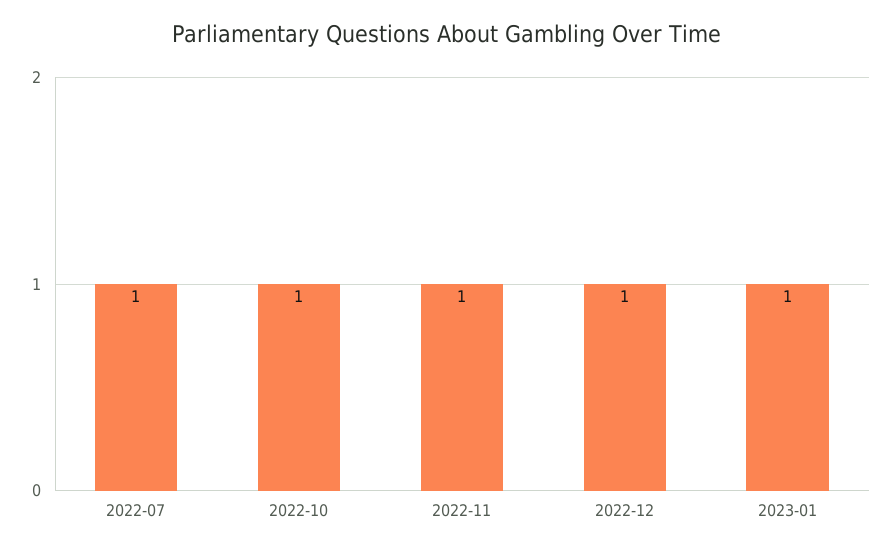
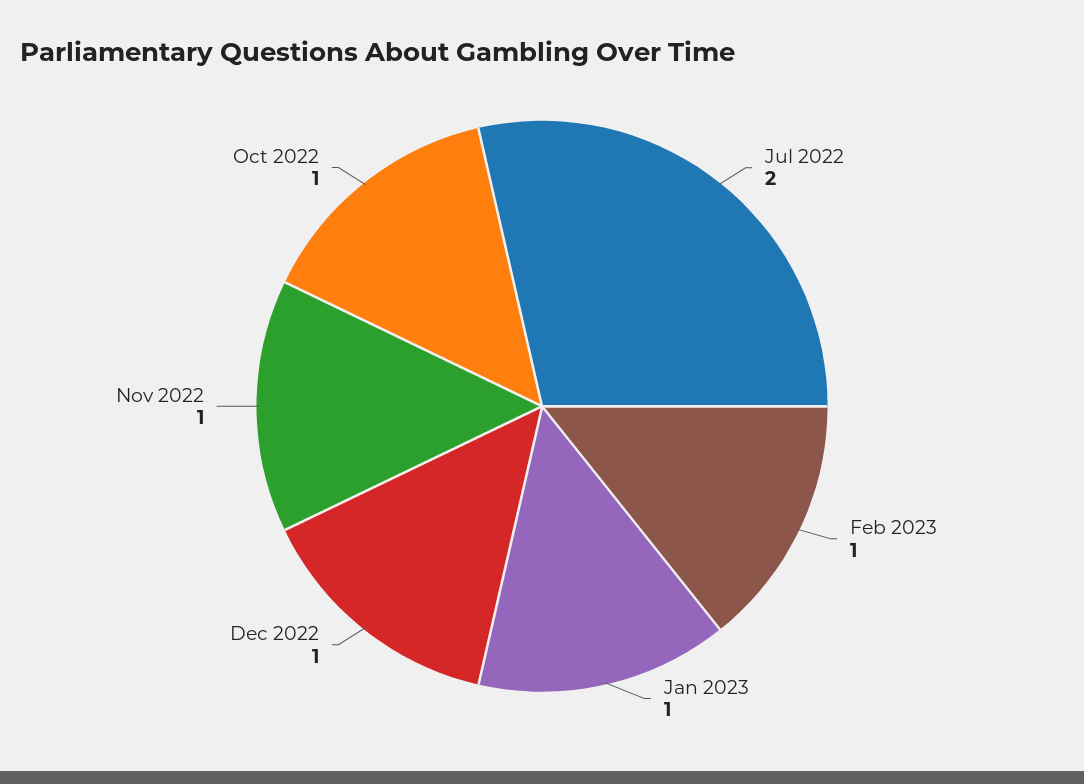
2022-07: 1 -> 2
Feb 2023: none -> 1

